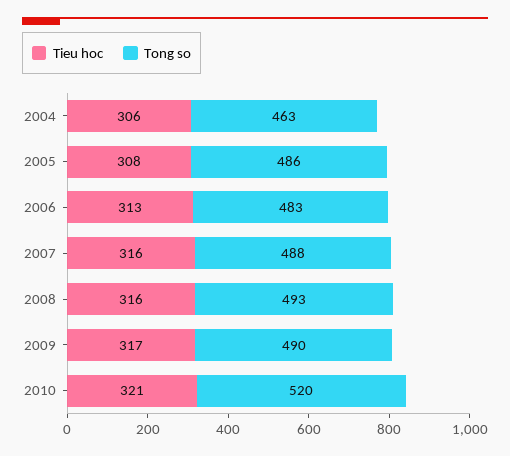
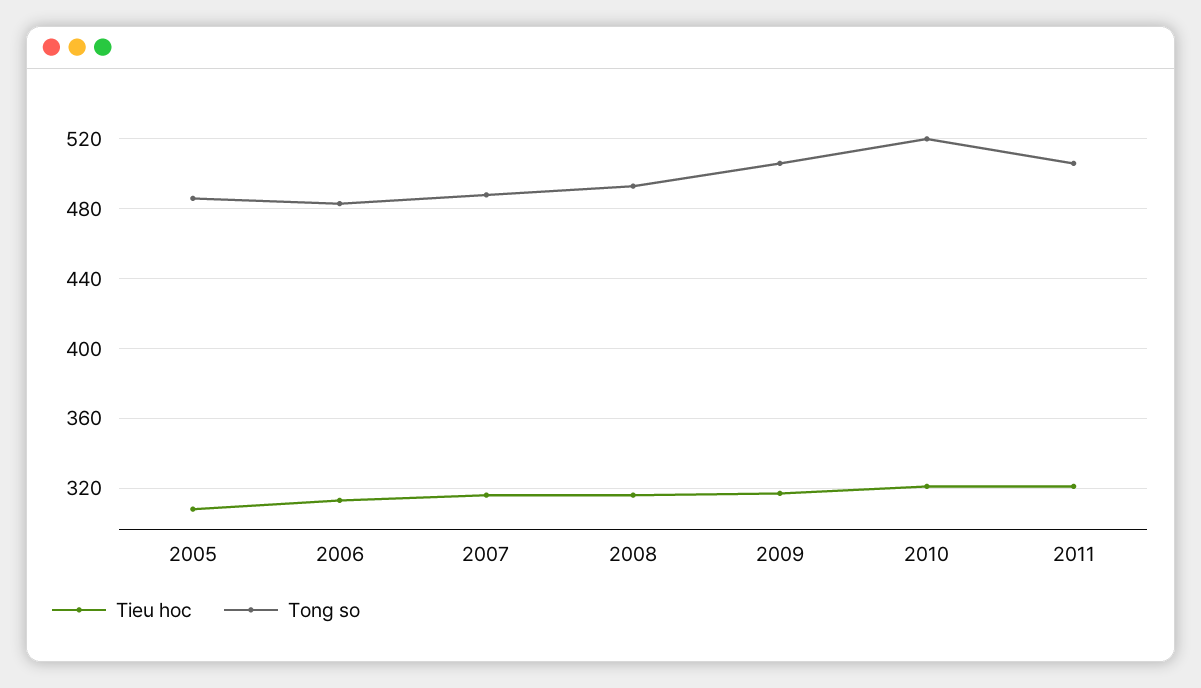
Tieu hoc, 2004: 306 -> none
Tong so, 2004: 463 -> none
Tong so, 2009: 490 -> 505
Tieu hoc, 2011: none -> 320
Tong so, 2011: none -> 505

